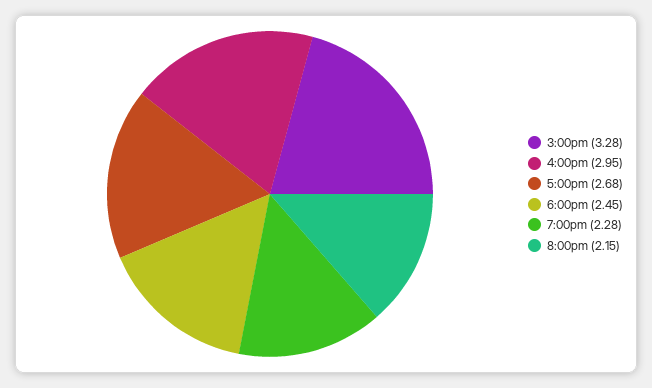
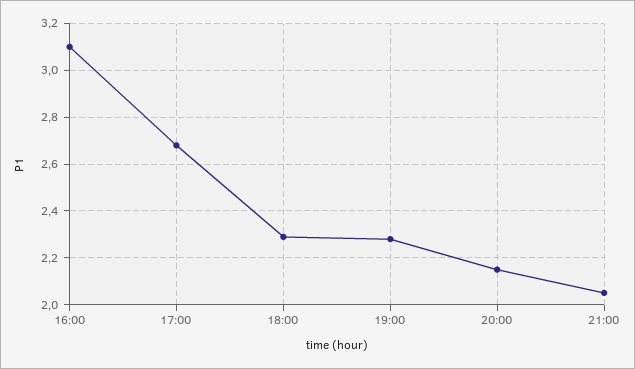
3:00pm: 3.28 -> none
4:00pm: 2.95 -> 3.1
6:00pm: 2.45 -> 2.3
21:00: none -> 2.05

